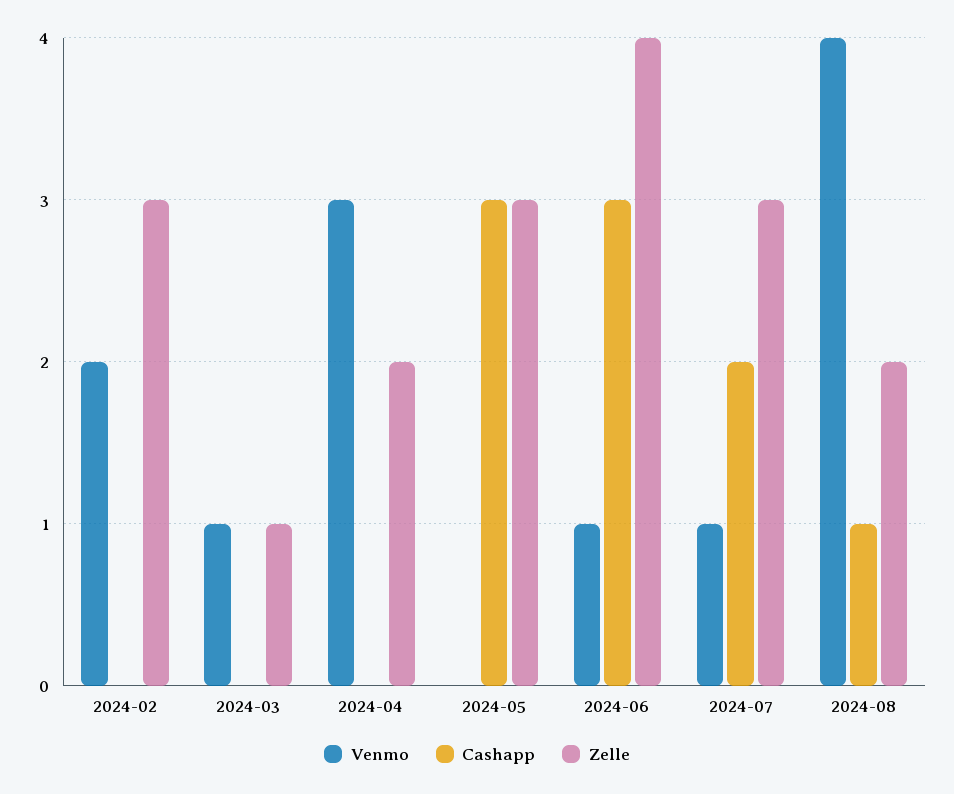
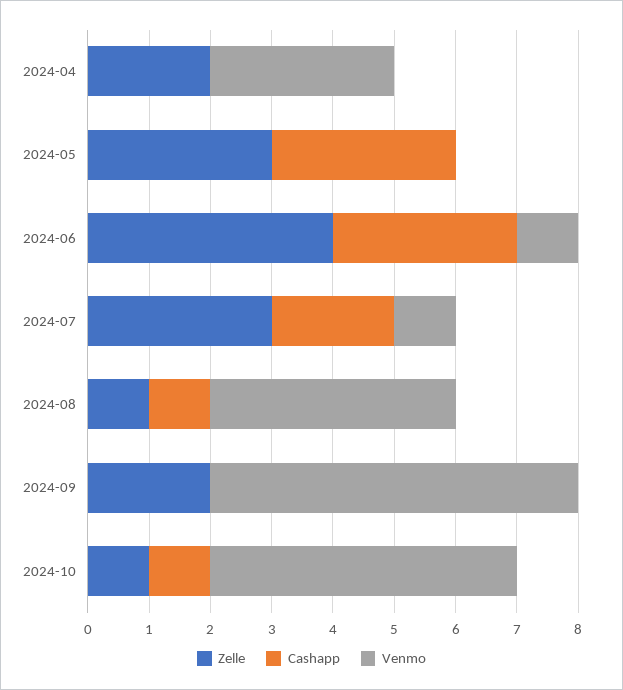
Venmo, 2024-02: 2 -> none
Cashapp, 2024-02: 0 -> none
Zelle, 2024-02: 3 -> none
Venmo, 2024-03: 1 -> none
Cashapp, 2024-03: 0 -> none
Zelle, 2024-03: 1 -> none
Zelle, 2024-08: 2 -> 1
Zelle, 2024-09: none -> 2
Cashapp, 2024-09: none -> 0
Venmo, 2024-09: none -> 6
Zelle, 2024-10: none -> 1
Cashapp, 2024-10: none -> 1
Venmo, 2024-10: none -> 5

